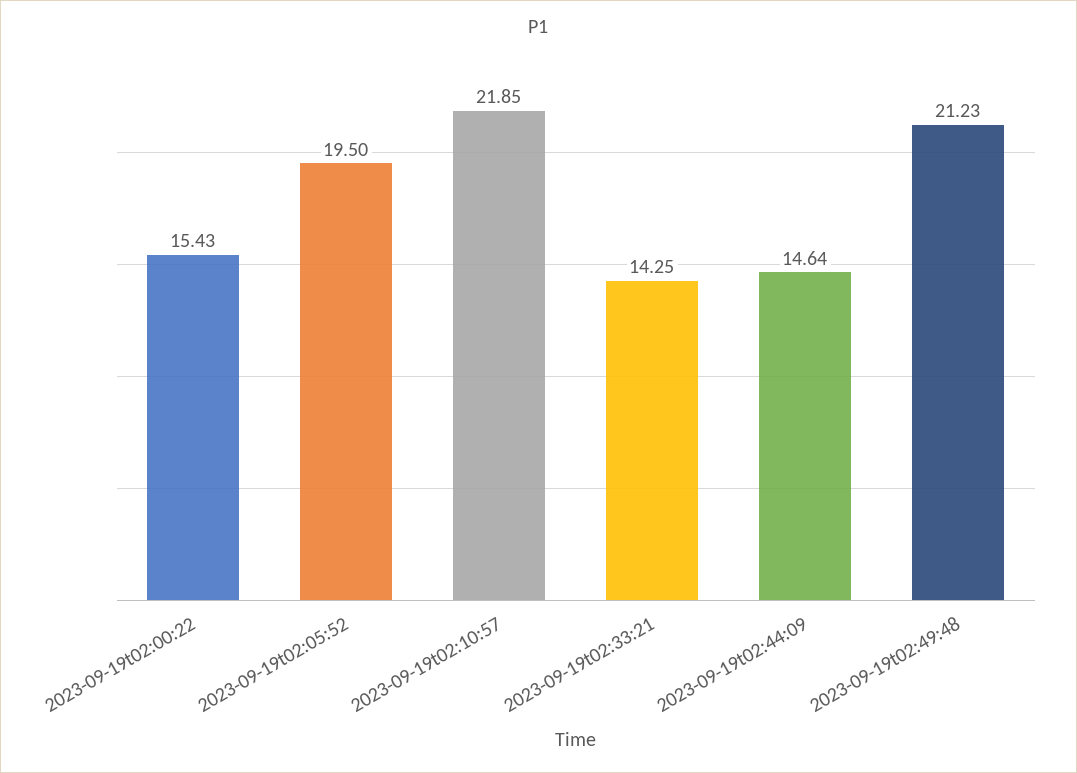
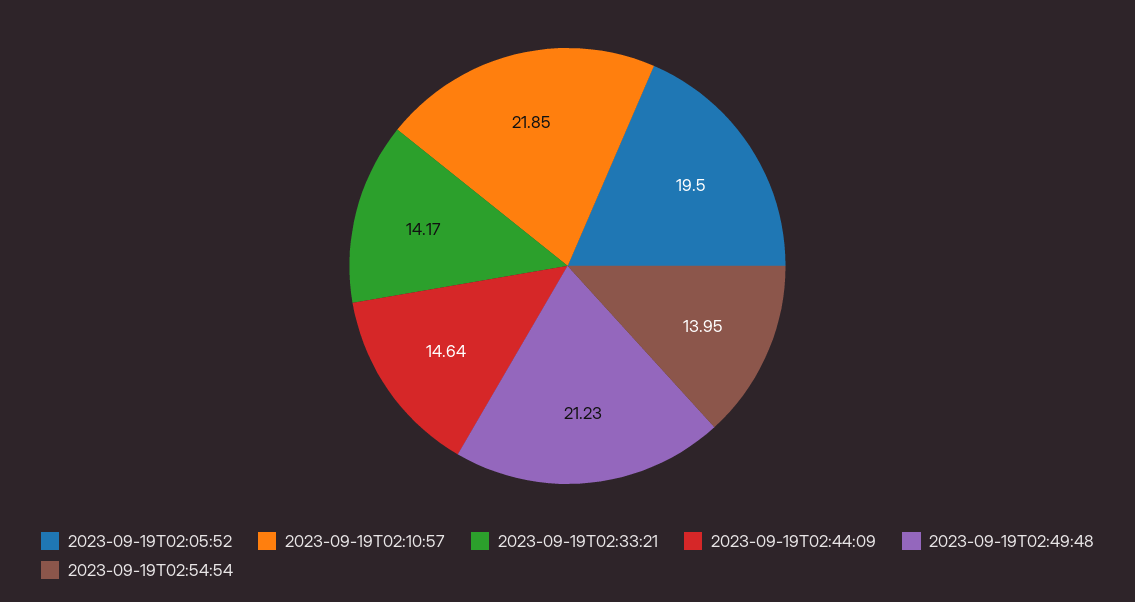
2023-09-19t02:00:22: 15.43 -> none
2023-09-19t02:33:21: 14.25 -> 14.17
2023-09-19T02:54:54: none -> 13.95

